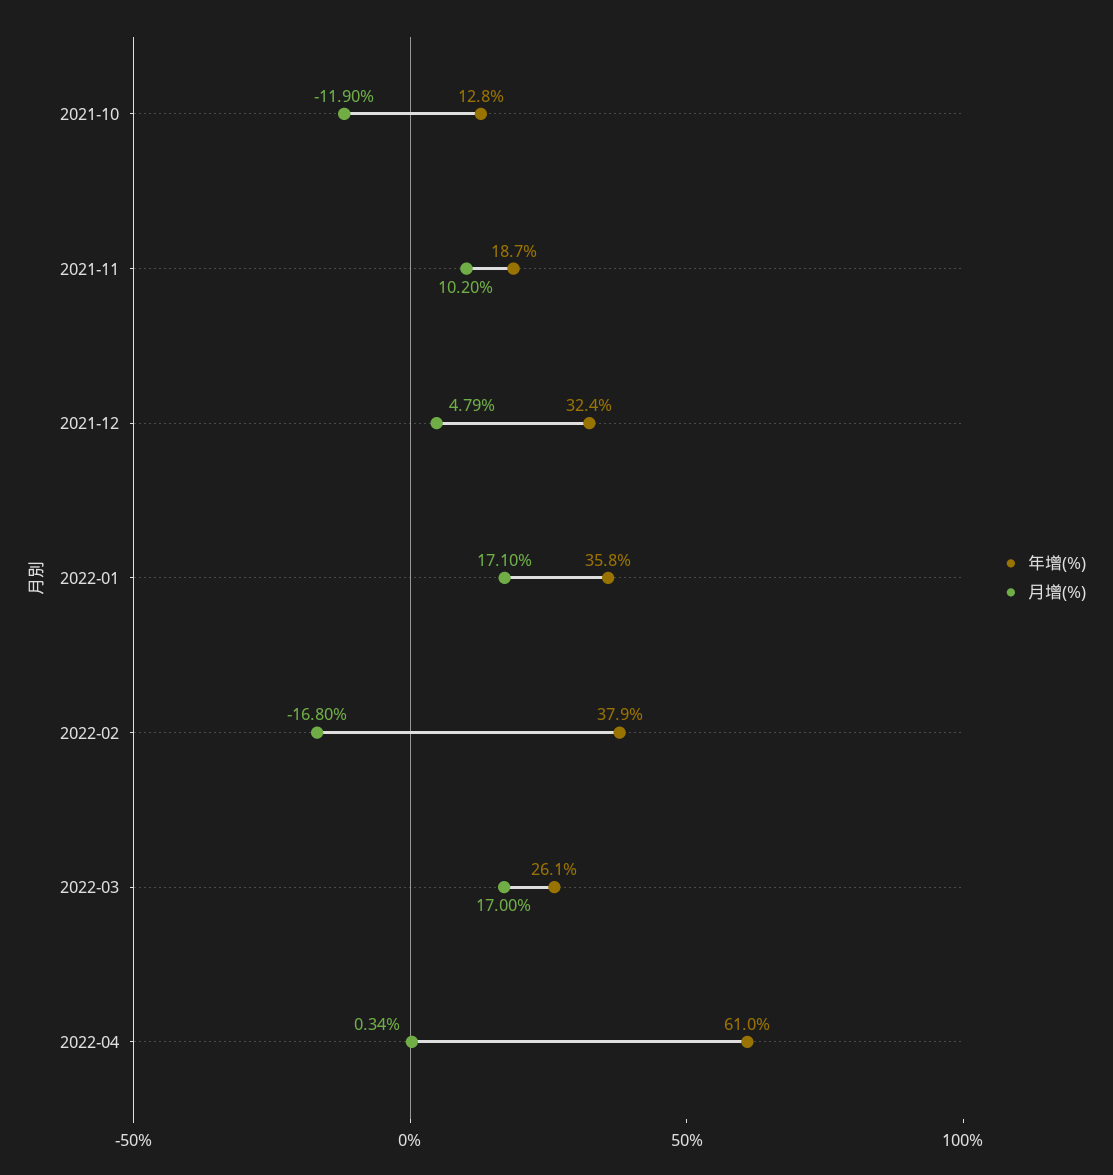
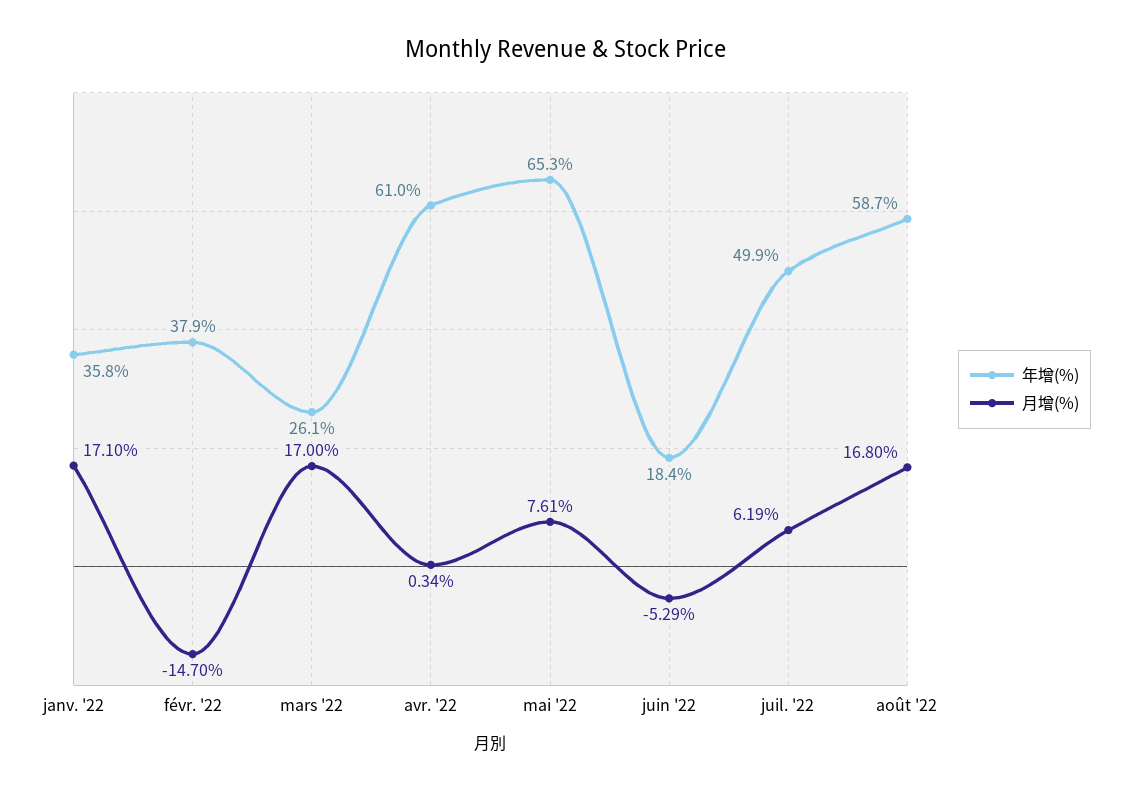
年增(%), 2021-10: 12.8 -> none
月增(%), 2021-10: -11.9 -> none
年增(%), 2021-11: 18.7 -> none
月增(%), 2021-11: 10.2 -> none
年增(%), 2021-12: 32.4 -> none
月增(%), 2021-12: 4.79 -> none
月增(%), 2022-02: -16.8 -> -14.7
年增(%), mai '22: none -> 65.3
月增(%), mai '22: none -> 7.61
年增(%), juin '22: none -> 18.4
月增(%), juin '22: none -> -5.29
年增(%), juil. '22: none -> 49.9
月增(%), juil. '22: none -> 6.19
年增(%), août '22: none -> 58.7
月增(%), août '22: none -> 16.8

